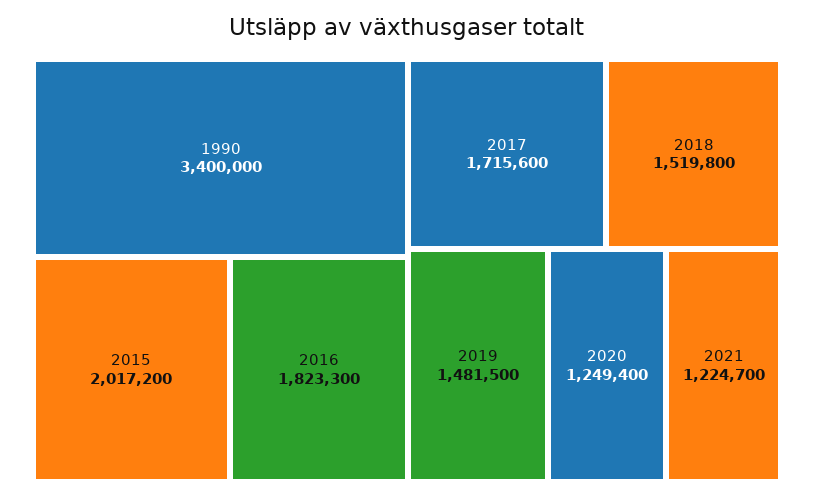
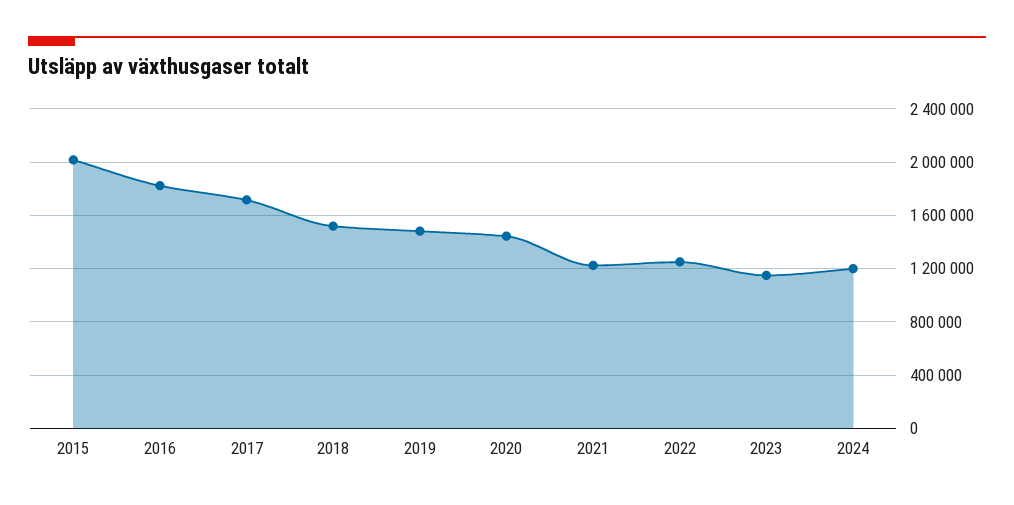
1990: 3400000 -> none
2020: 1249400 -> 1450000
2022: none -> 1250000
2023: none -> 1150000
2024: none -> 1200000

